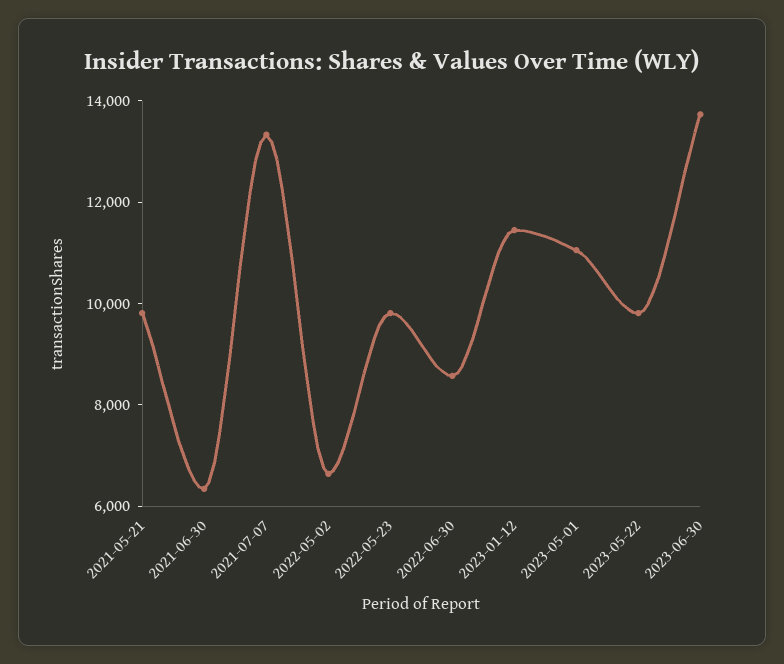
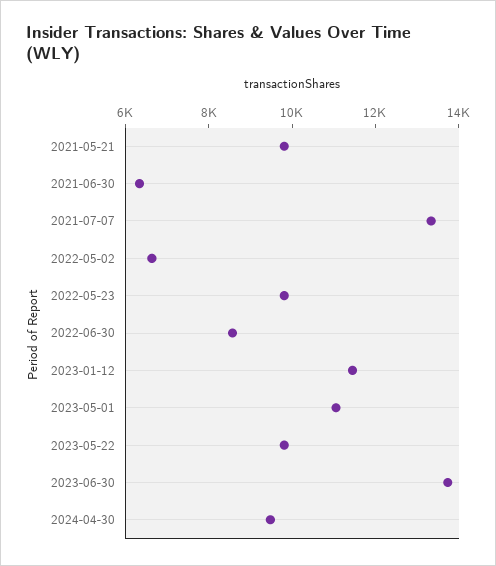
2024-04-30: none -> 9500

